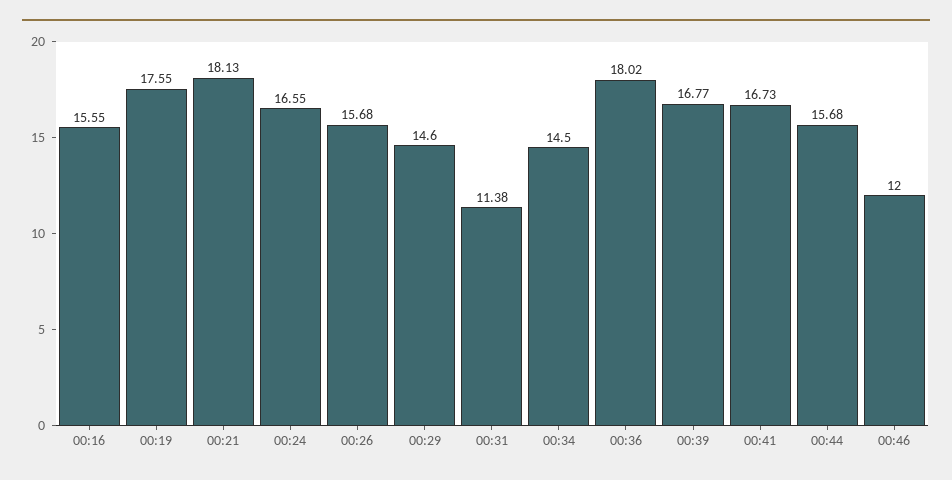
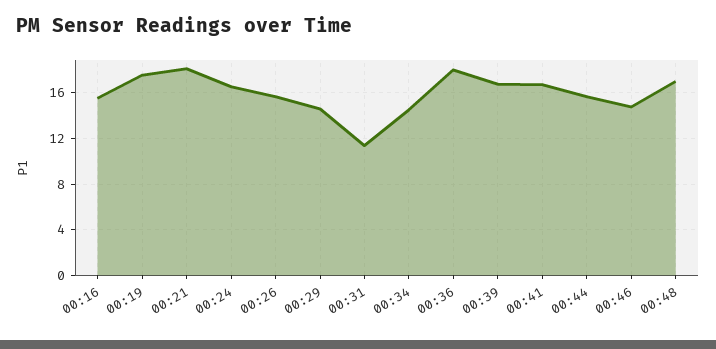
00:46: 12 -> 15
00:48: none -> 17

